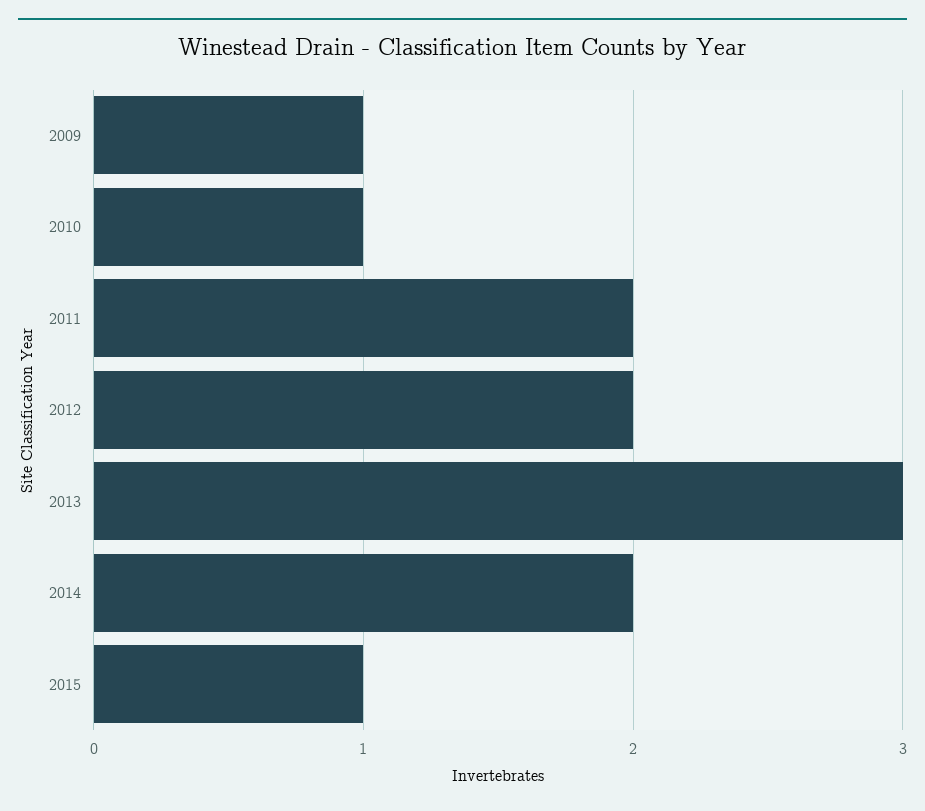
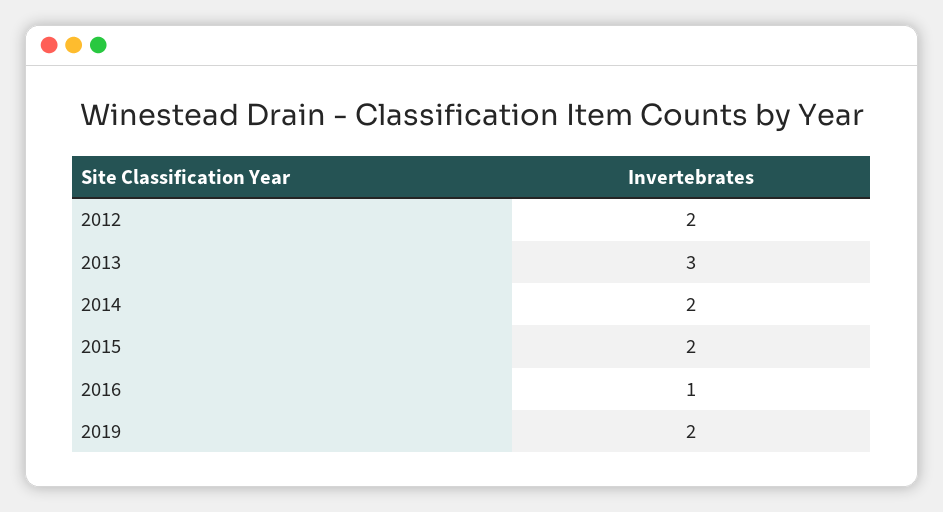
2009: 1 -> none
2010: 1 -> none
2011: 2 -> none
2015: 1 -> 2
2016: none -> 1
2019: none -> 2

